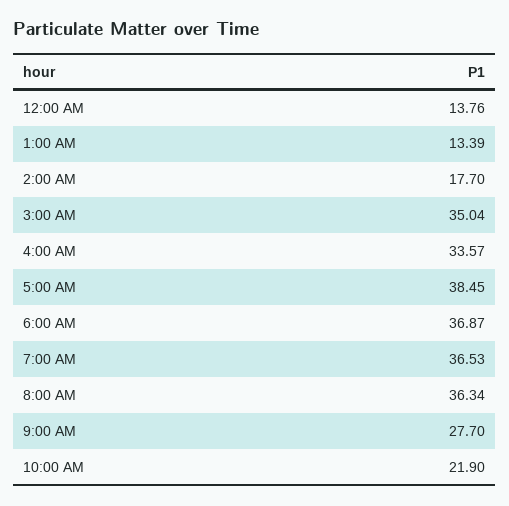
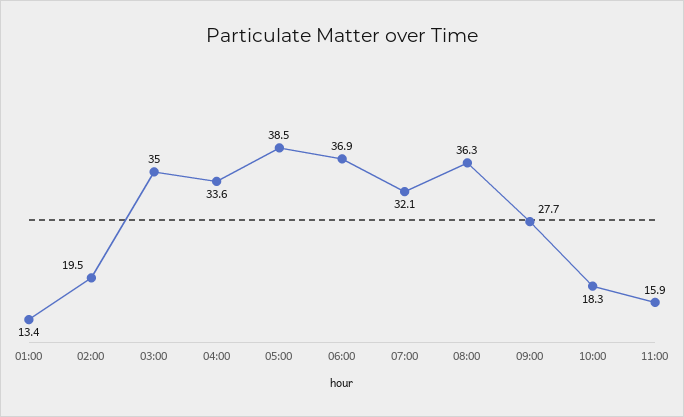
12:00 AM: 13.76 -> none
2:00 AM: 17.7 -> 19.5
7:00 AM: 36.53 -> 32.1
10:00 AM: 21.9 -> 18.3
11:00: none -> 15.9

